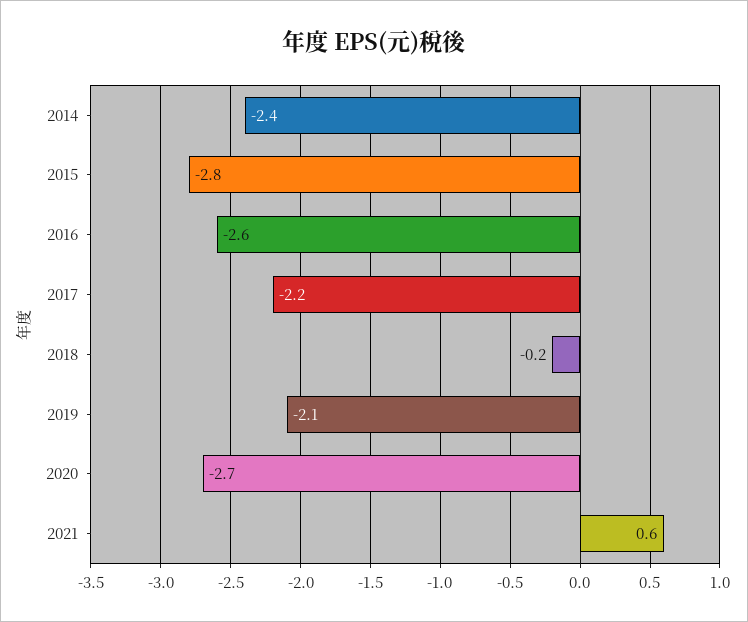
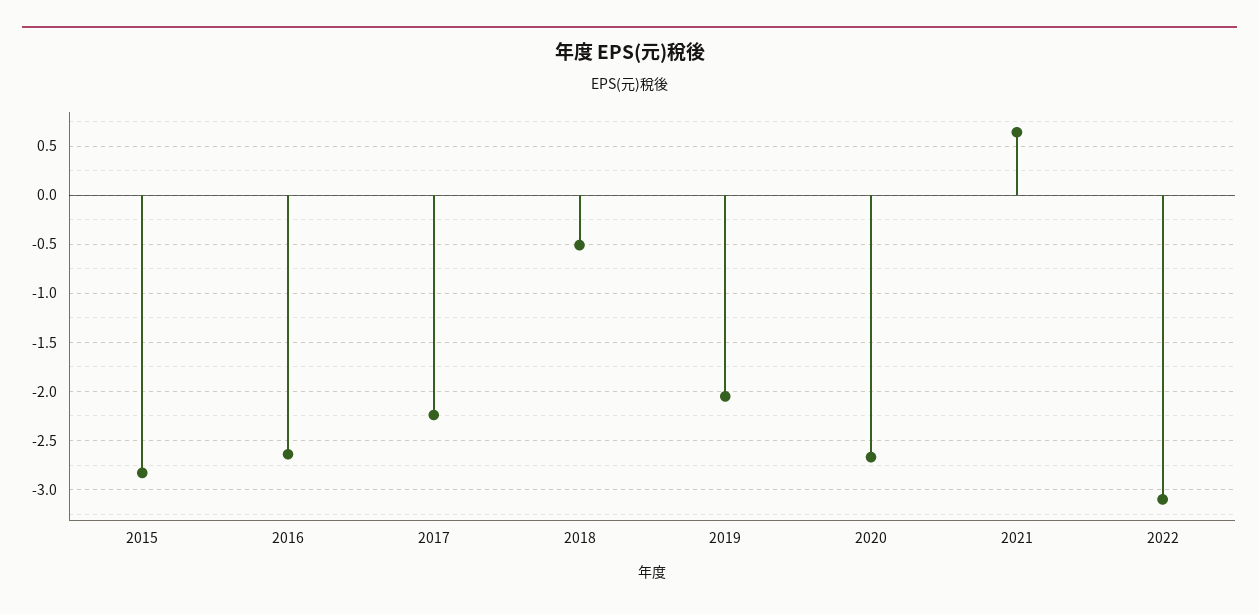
2014: -2.4 -> none
2018: -0.2 -> -0.5
2022: none -> -3.1

